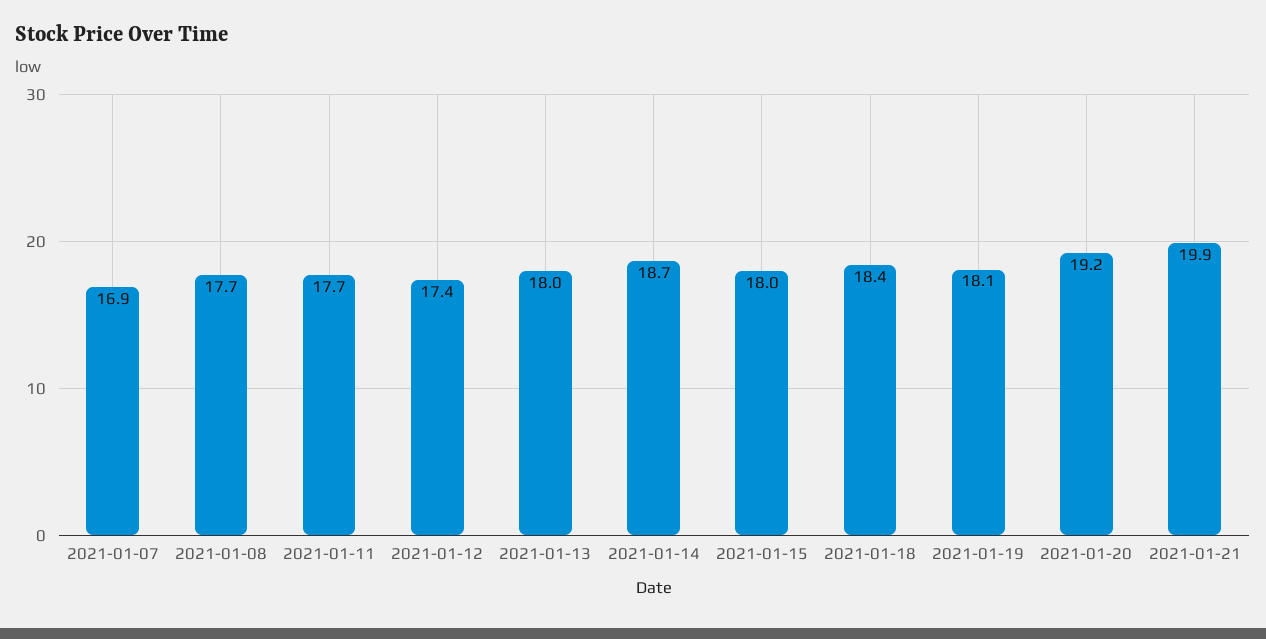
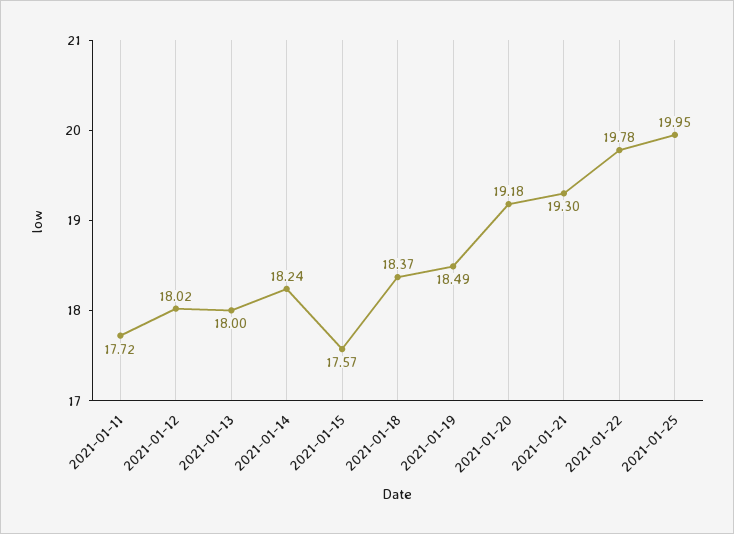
2021-01-07: 16.9 -> none
2021-01-08: 17.7 -> none
2021-01-12: 17.4 -> 18.02
2021-01-14: 18.7 -> 18.24
2021-01-15: 18 -> 17.57
2021-01-19: 18.1 -> 18.49
2021-01-21: 19.9 -> 19.3
2021-01-22: none -> 19.78
2021-01-25: none -> 19.95

